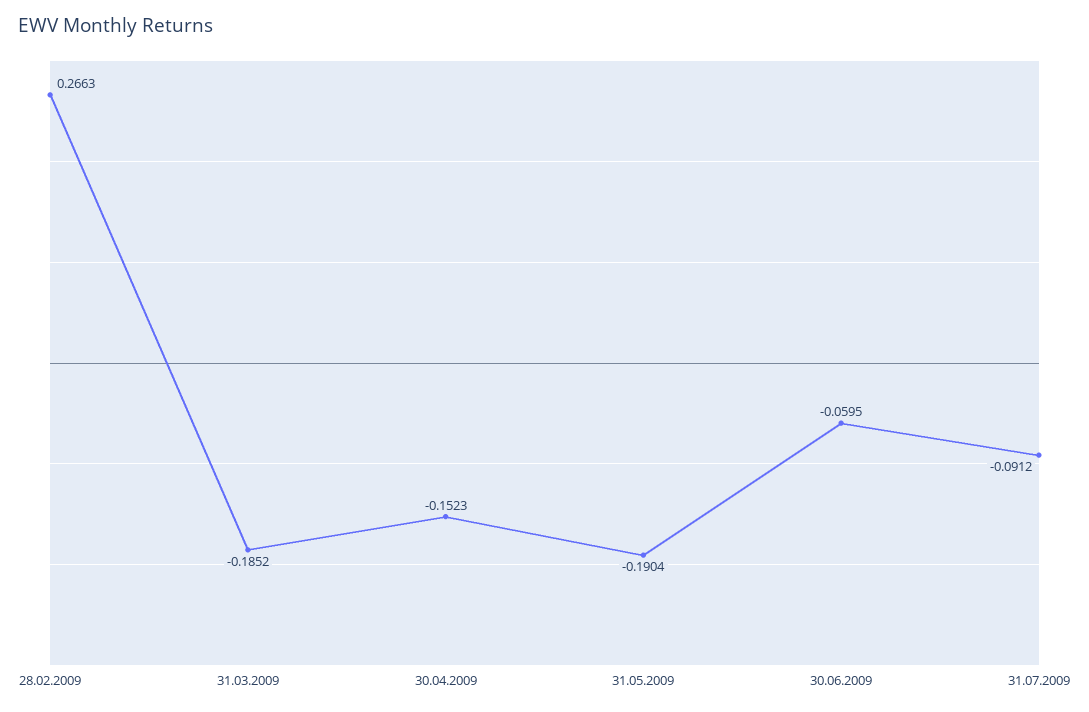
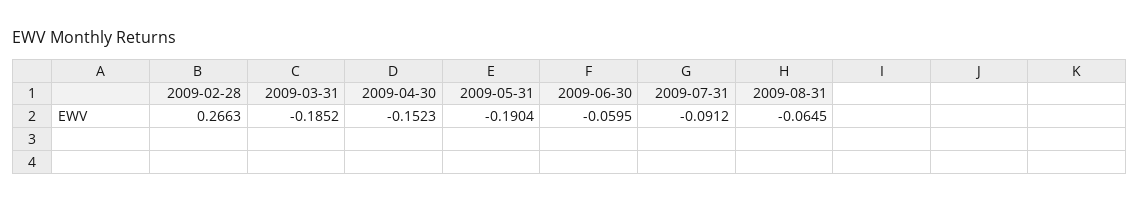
2009-08-31: none -> -0.0645

